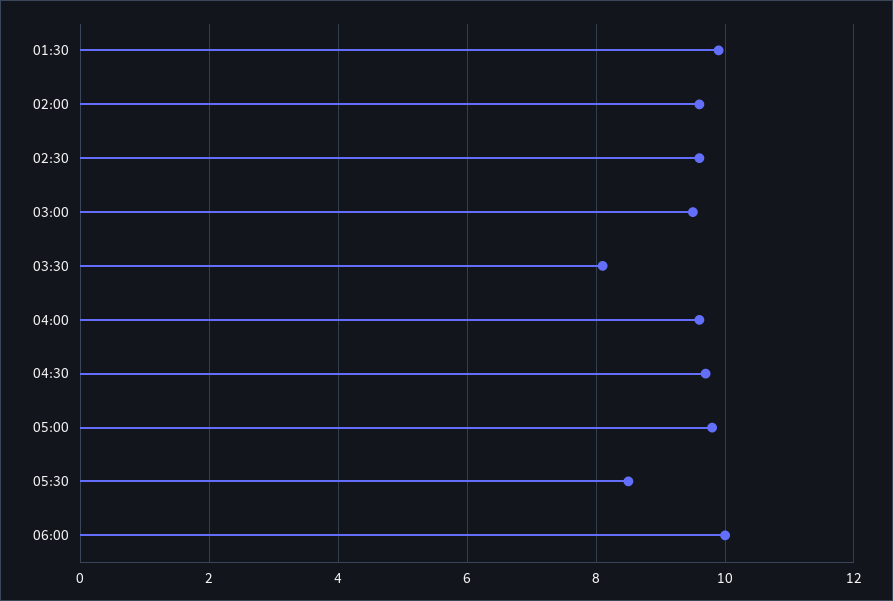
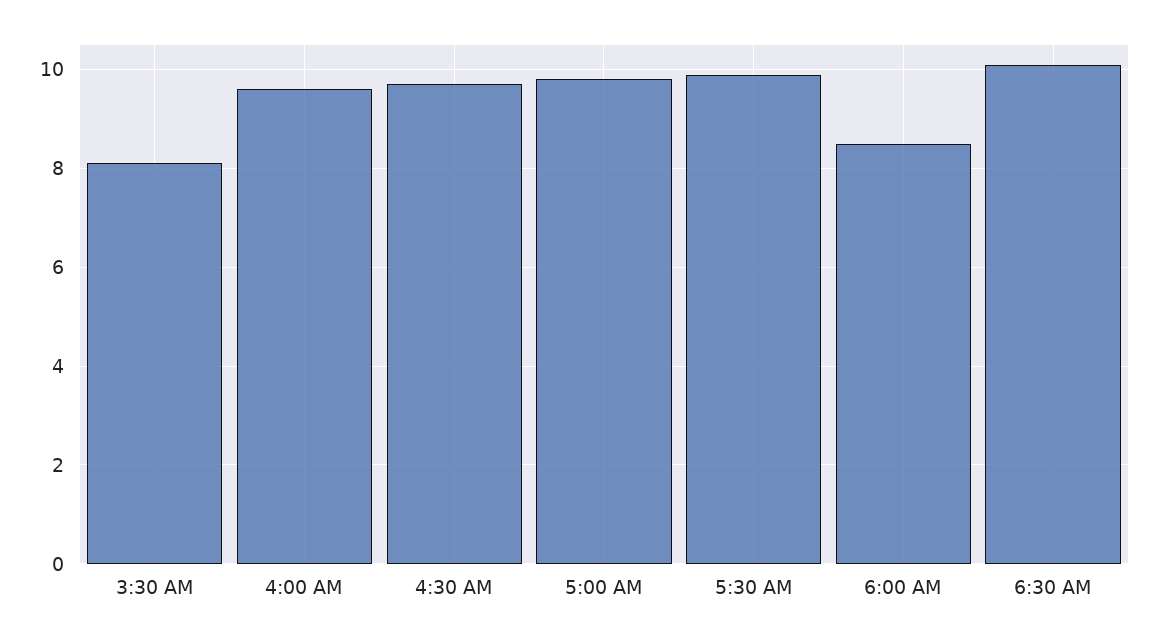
01:30: 10 -> none
02:00: 9.5 -> none
02:30: 9.5 -> none
03:00: 9.5 -> none
05:30: 8.5 -> 10
06:00: 10 -> 8.5
6:30 AM: none -> 10

